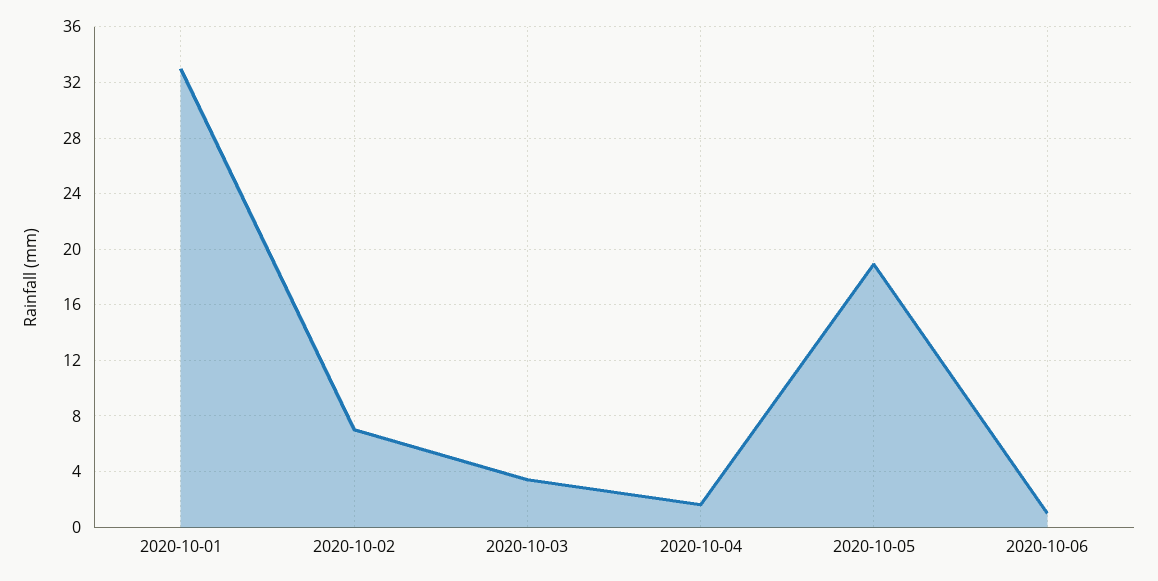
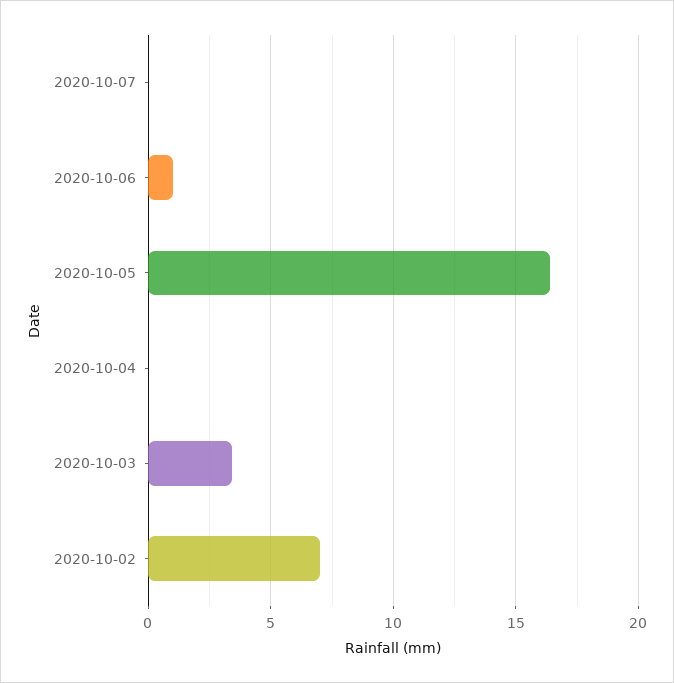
2020-10-01: 33 -> none
2020-10-04: 1.5 -> 0
2020-10-05: 19 -> 16.5
2020-10-07: none -> 0

